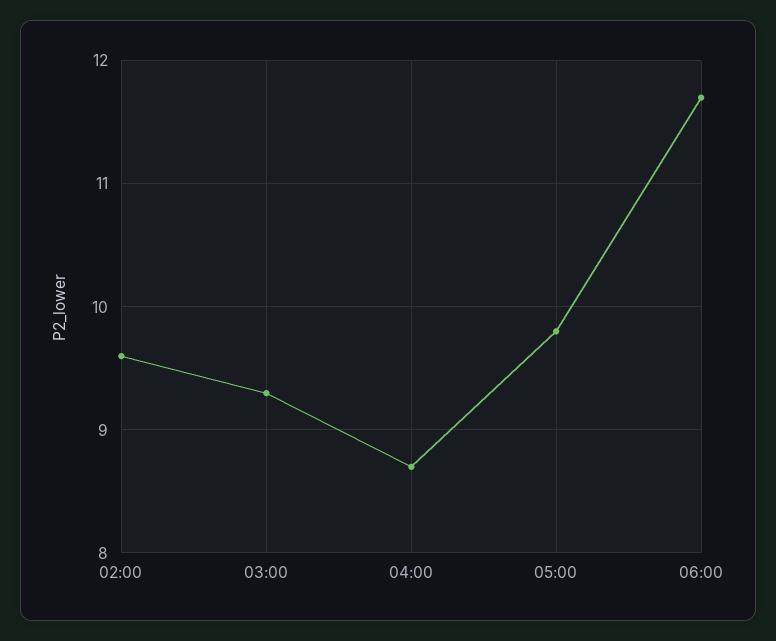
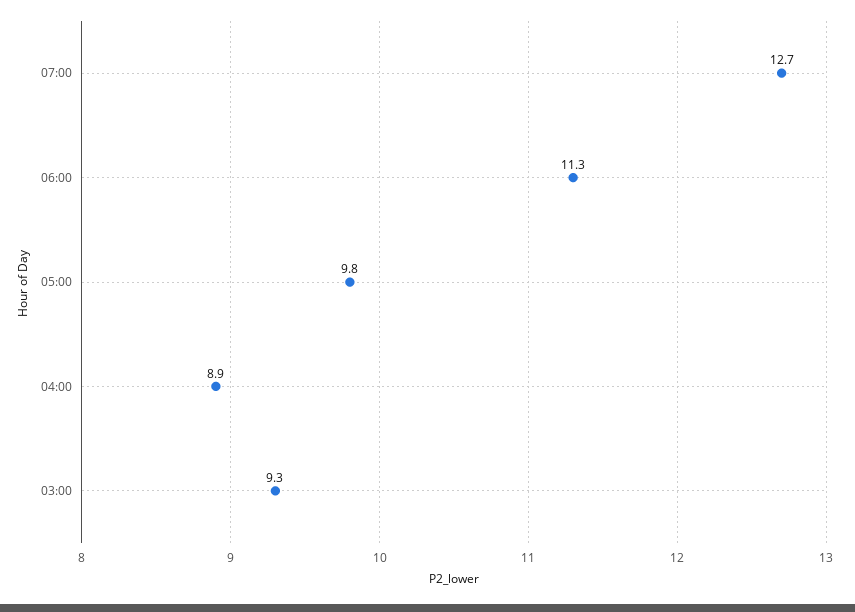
02:00: 9.6 -> none
04:00: 8.7 -> 8.9
06:00: 11.7 -> 11.3
07:00: none -> 12.7

